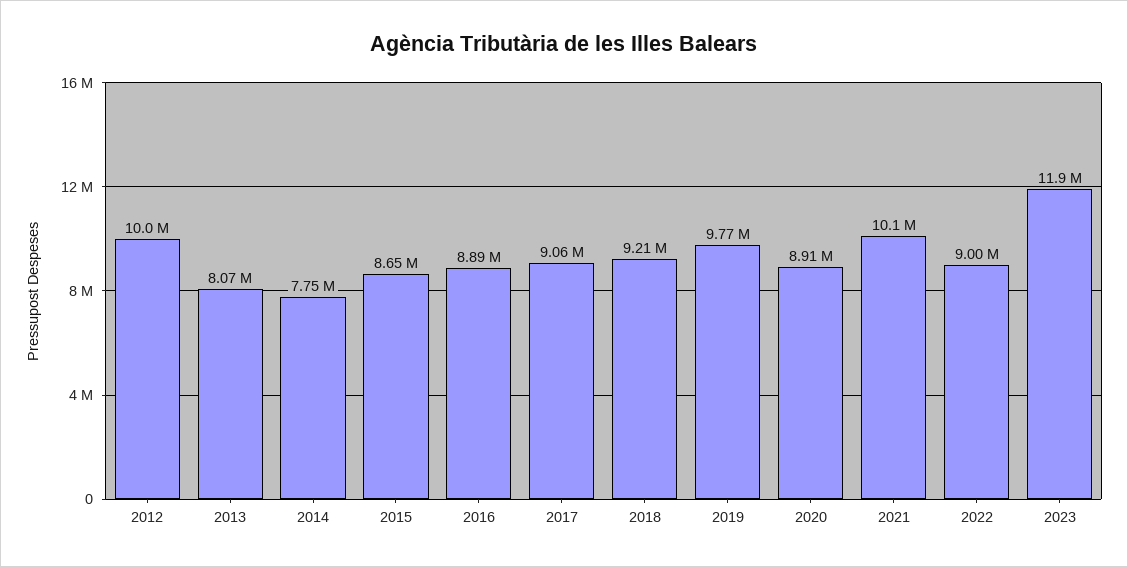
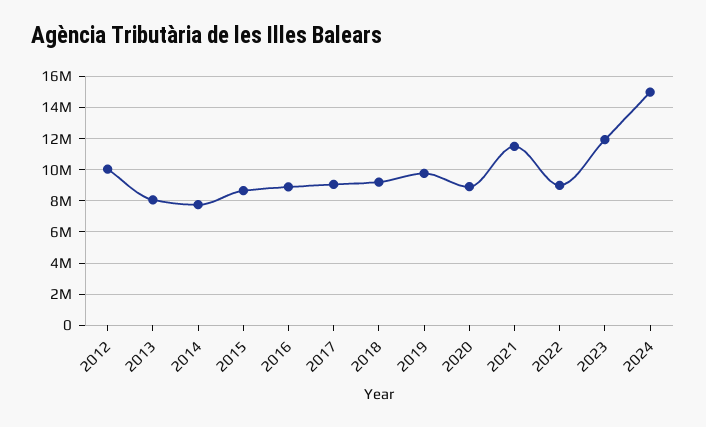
2021: 10100000 -> 11500000
2024: none -> 15000000

